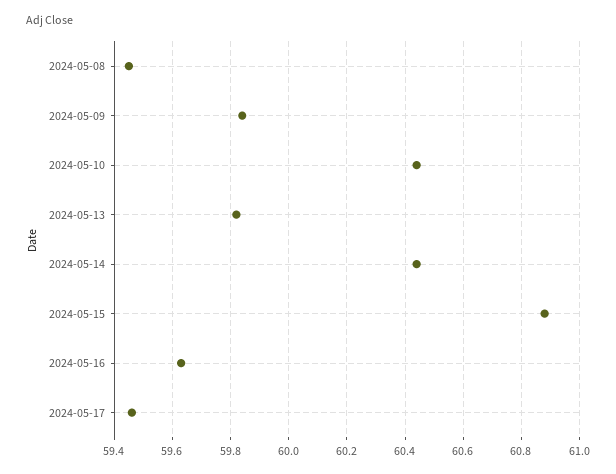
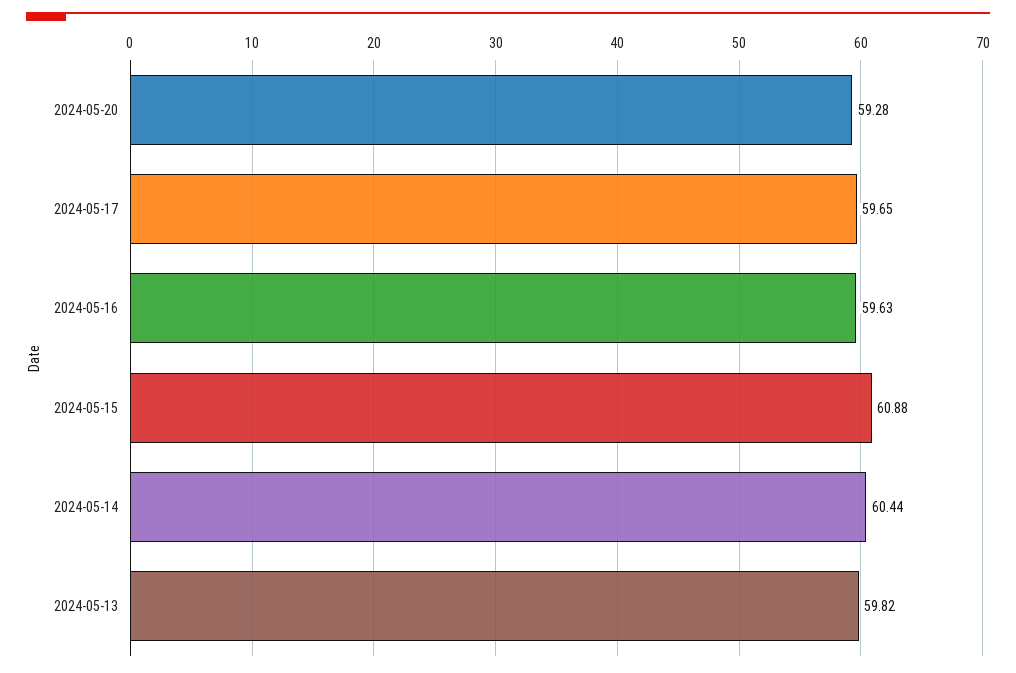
2024-05-08: 59.45 -> none
2024-05-09: 59.85 -> none
2024-05-10: 60.45 -> none
2024-05-17: 59.45 -> 59.65
2024-05-20: none -> 59.28

